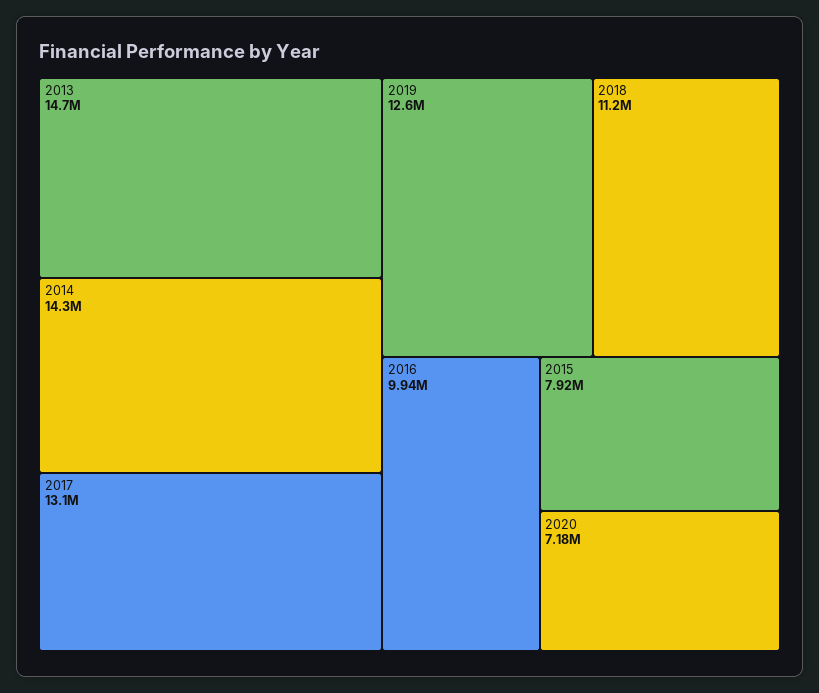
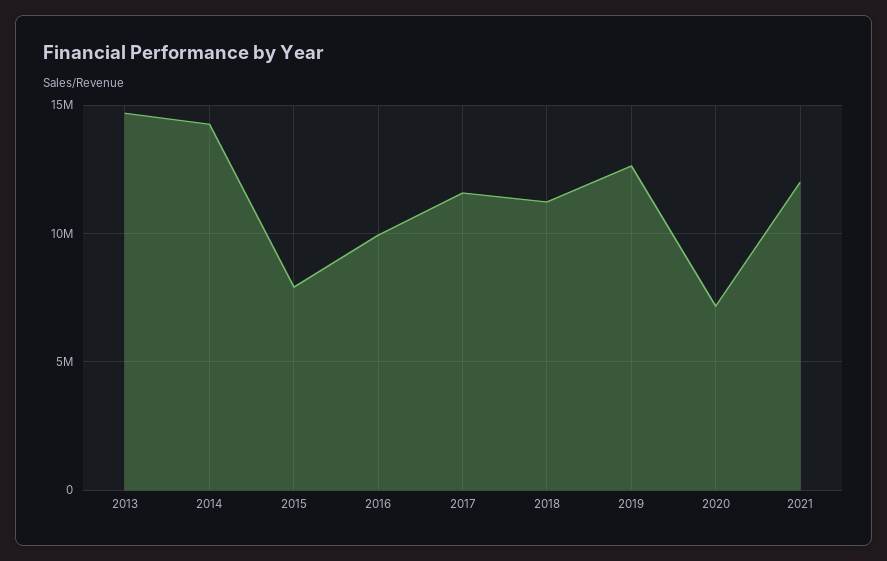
2017: 13100000 -> 11500000
2021: none -> 12000000

